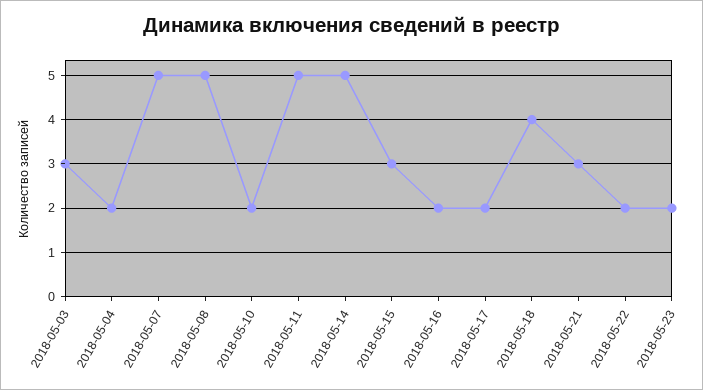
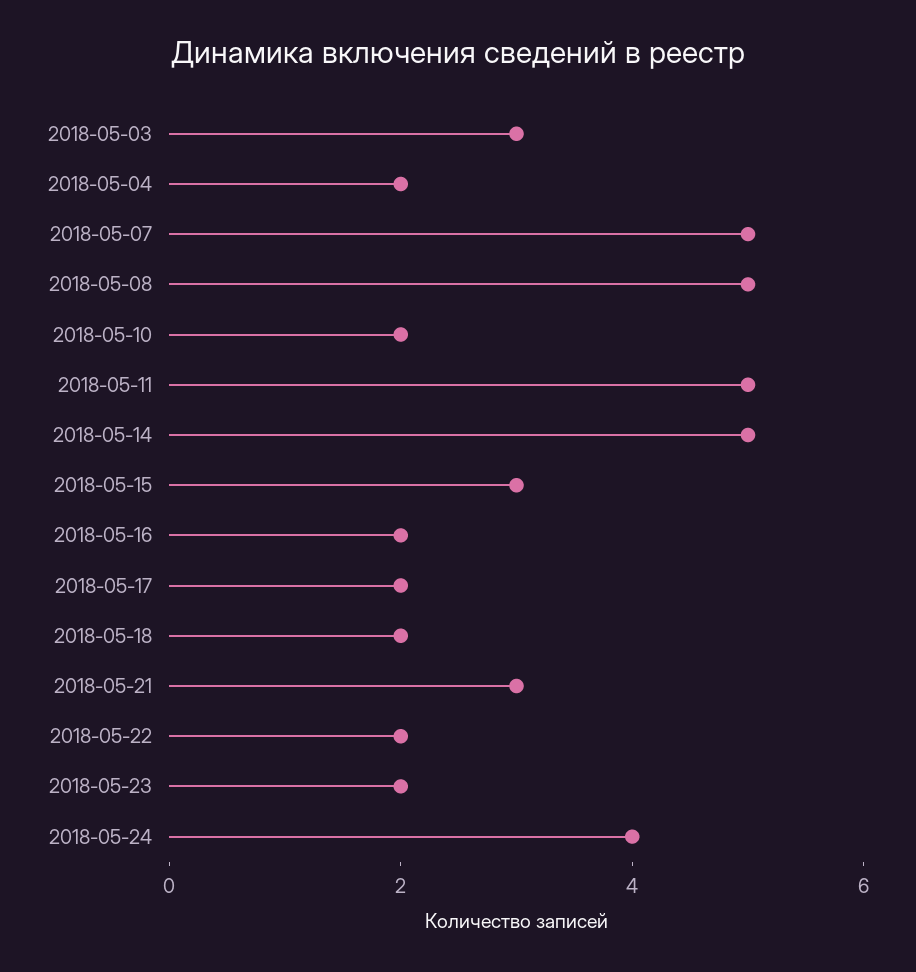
2018-05-18: 4 -> 2
2018-05-24: none -> 4

